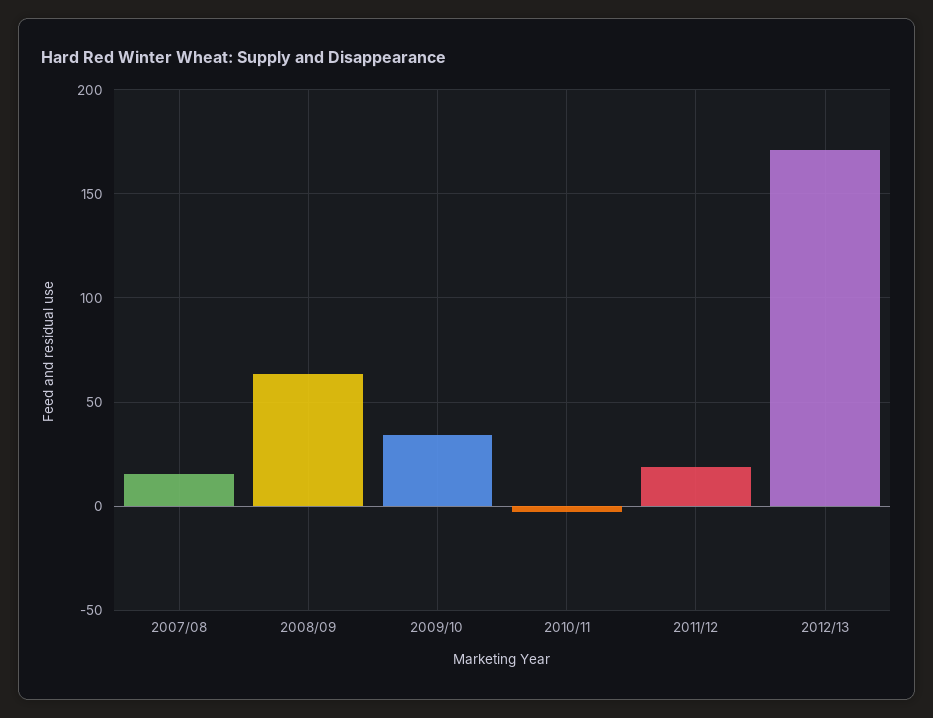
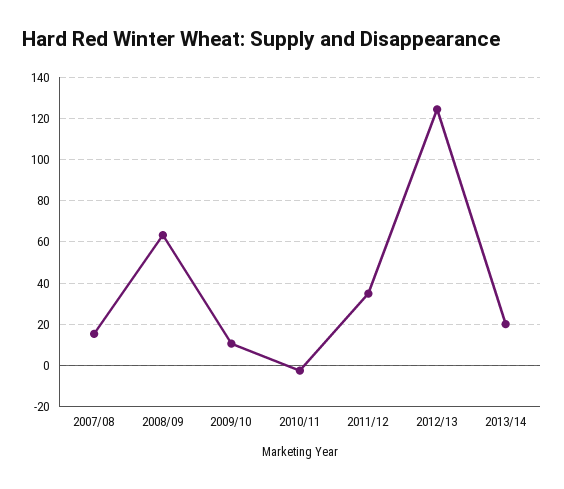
2009/10: 35 -> 10
2011/12: 20 -> 35
2012/13: 170 -> 125
2013/14: none -> 20

